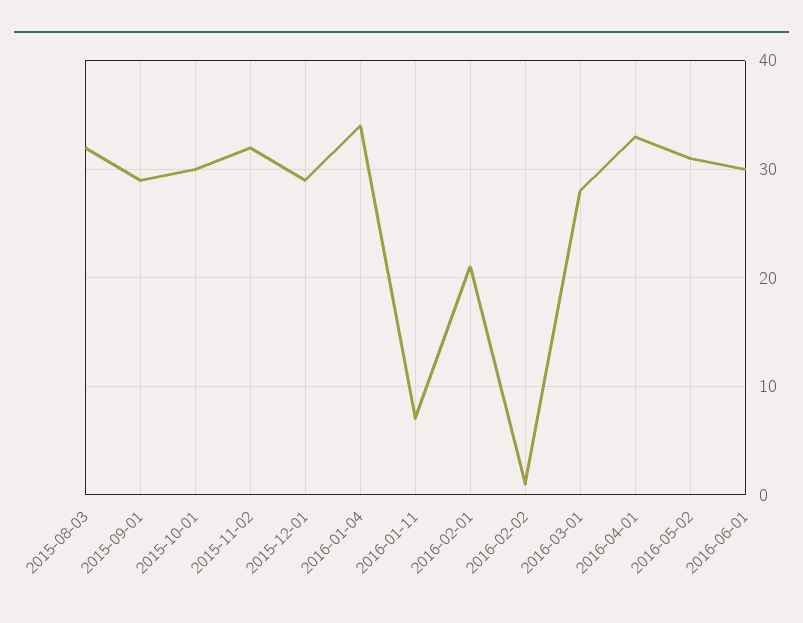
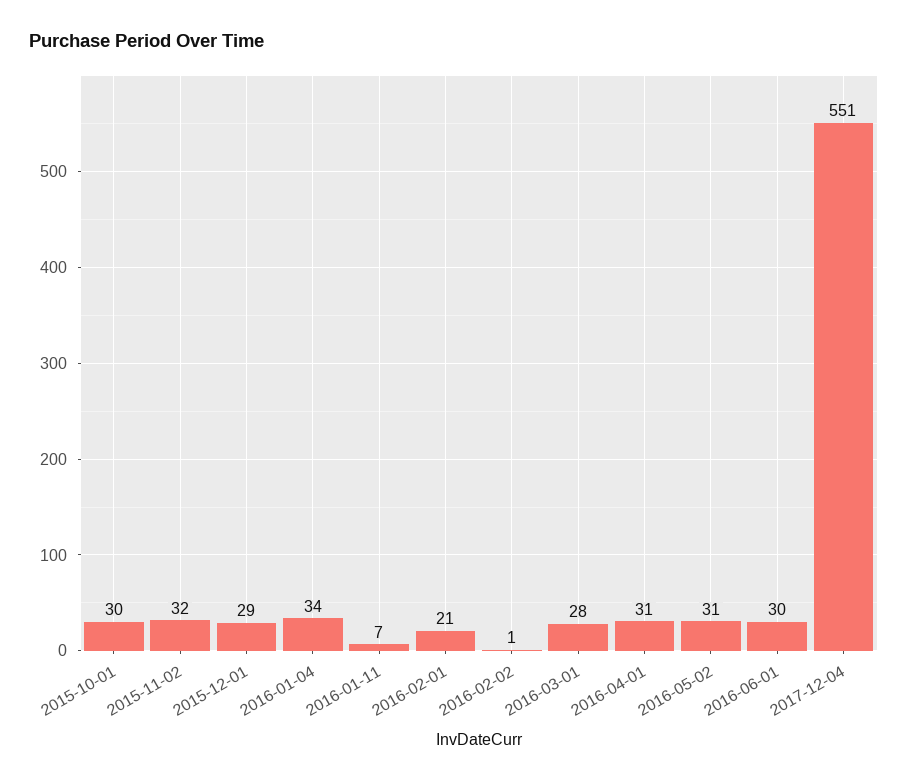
2015-08-03: 32 -> none
2015-09-01: 29 -> none
2016-04-01: 33 -> 31
2017-12-04: none -> 551

